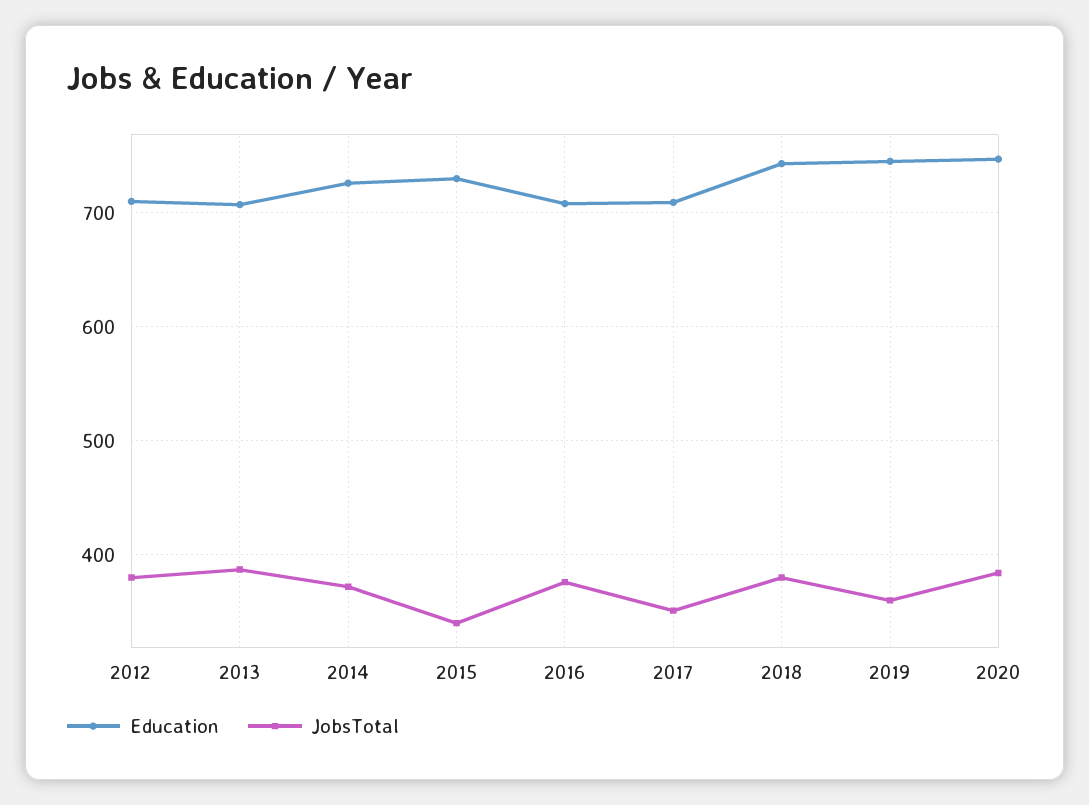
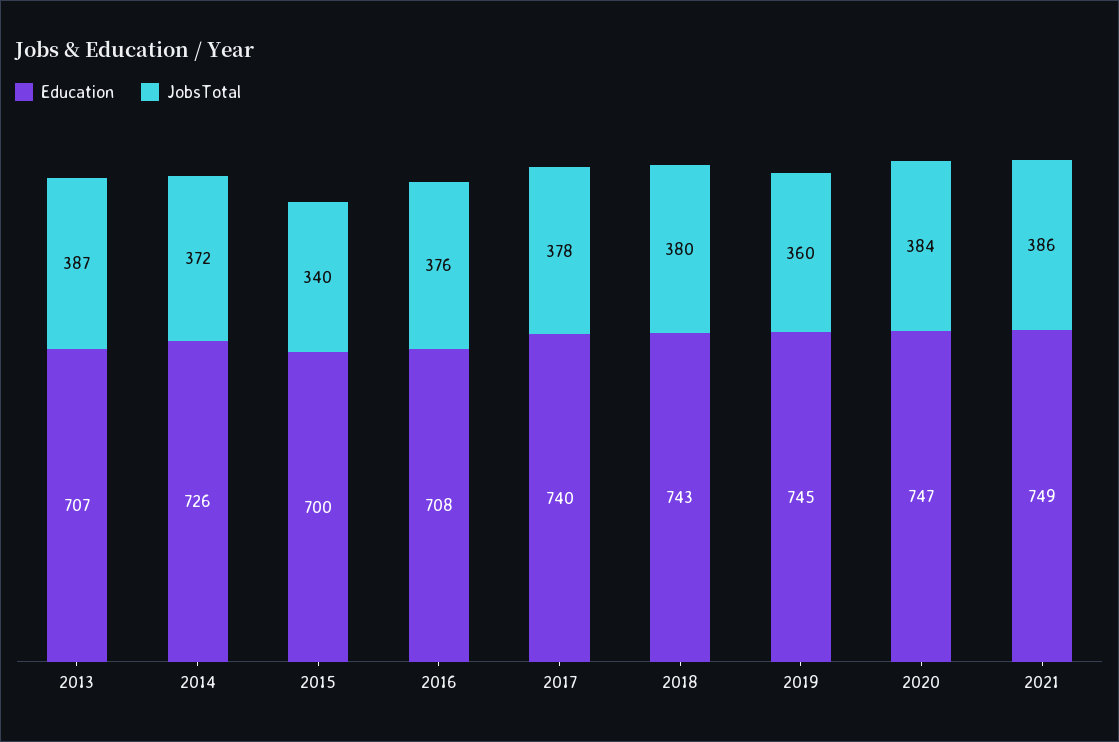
Education, 2012: 710 -> none
JobsTotal, 2012: 380 -> none
Education, 2015: 730 -> 700
Education, 2017: 710 -> 740
JobsTotal, 2017: 350 -> 378
Education, 2021: none -> 749
JobsTotal, 2021: none -> 386

